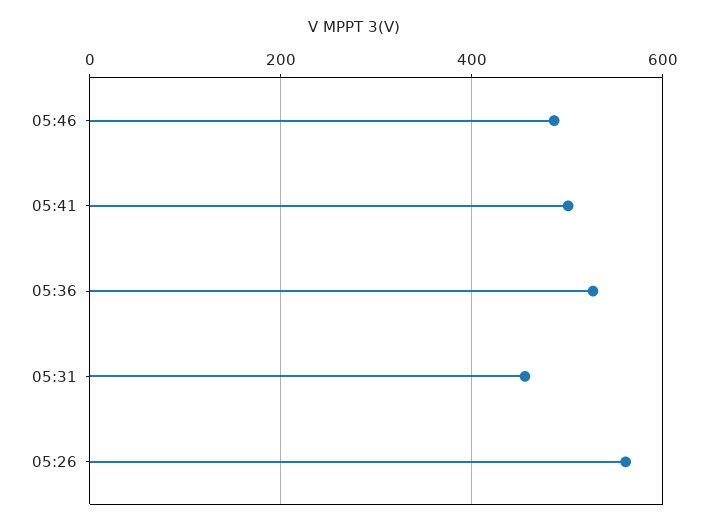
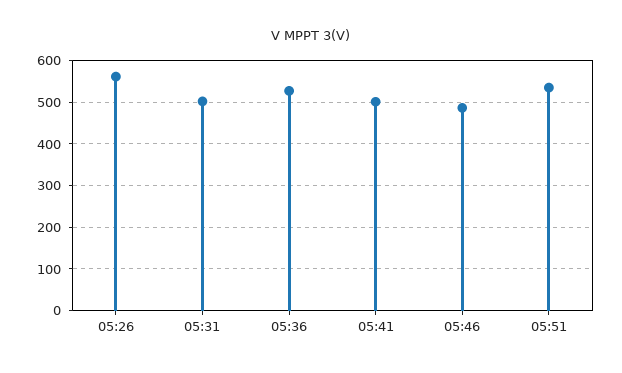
05:31: 460 -> 500
05:51: none -> 540

